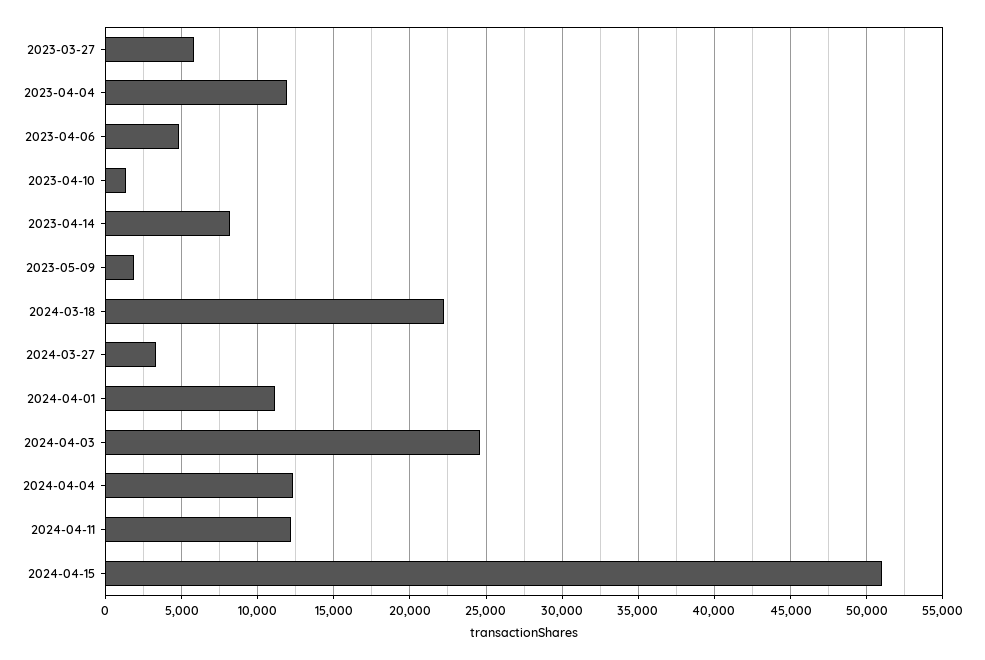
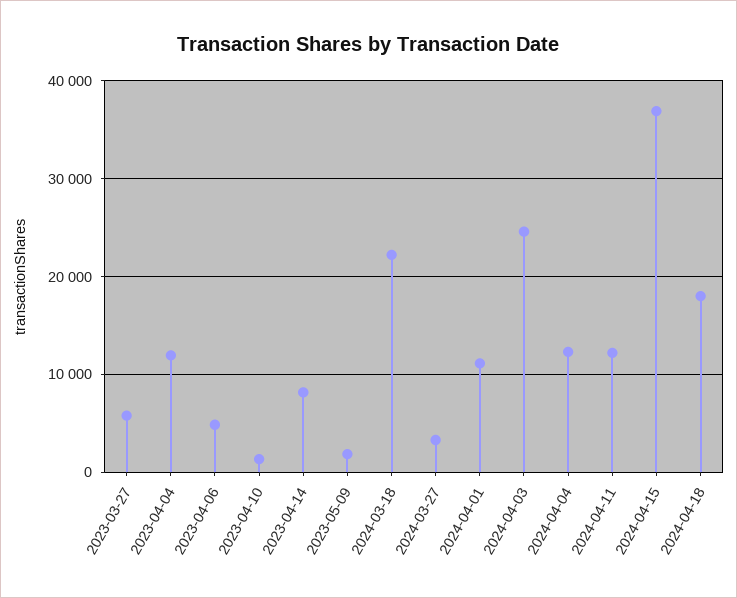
2024-04-15: 51000 -> 37000
2024-04-18: none -> 18000

